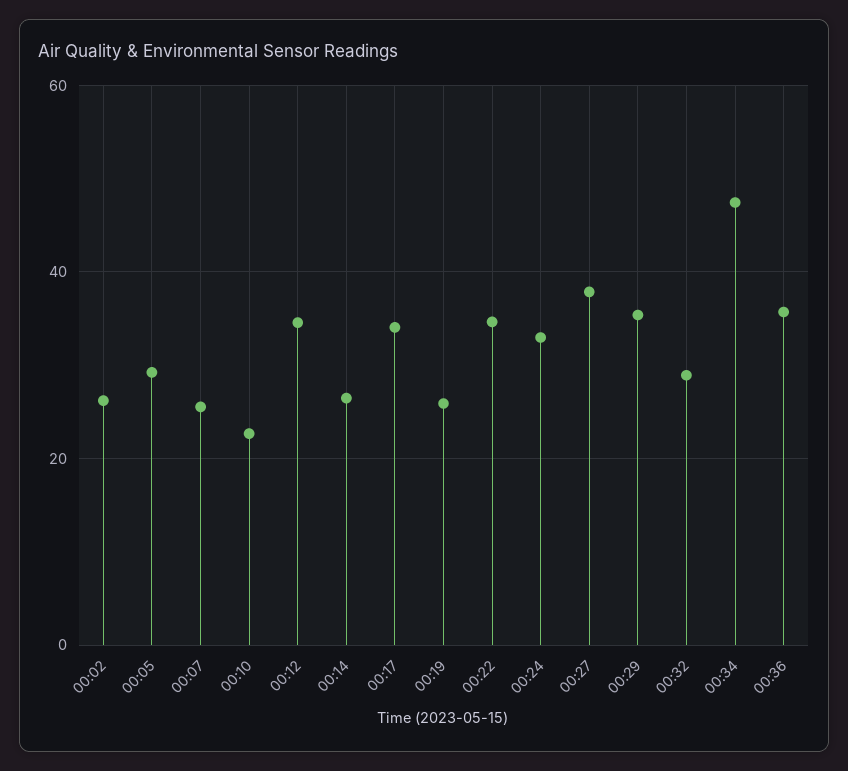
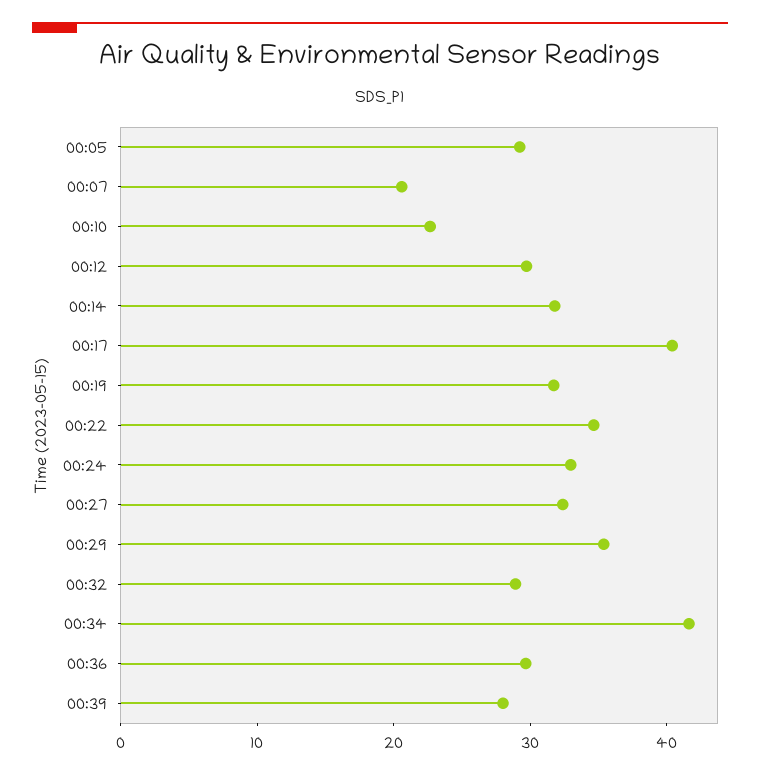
00:02: 26 -> none
00:07: 26 -> 20
00:12: 34 -> 30
00:14: 26 -> 32
00:17: 34 -> 40
00:19: 26 -> 32
00:27: 38 -> 32
00:34: 48 -> 42
00:36: 36 -> 30
00:39: none -> 28

